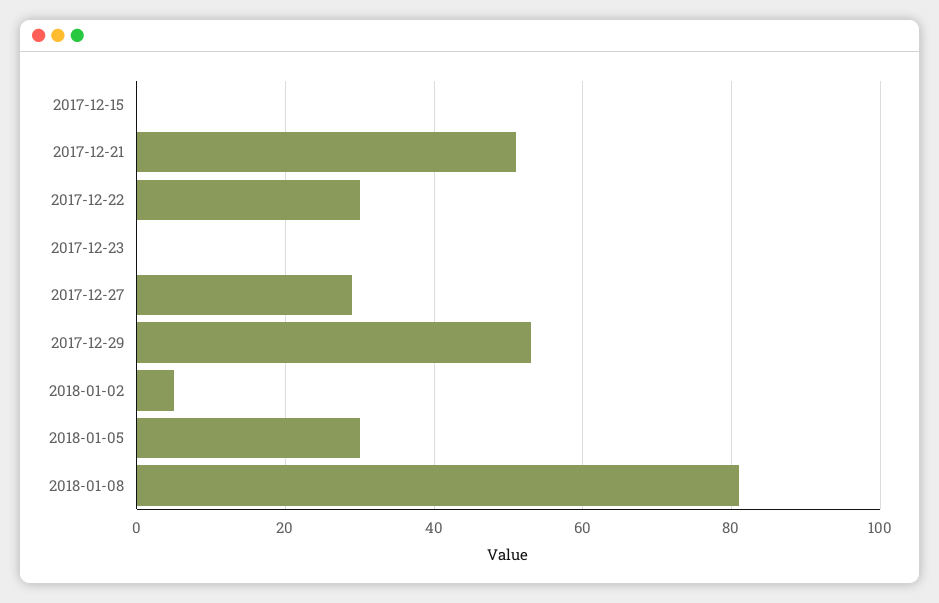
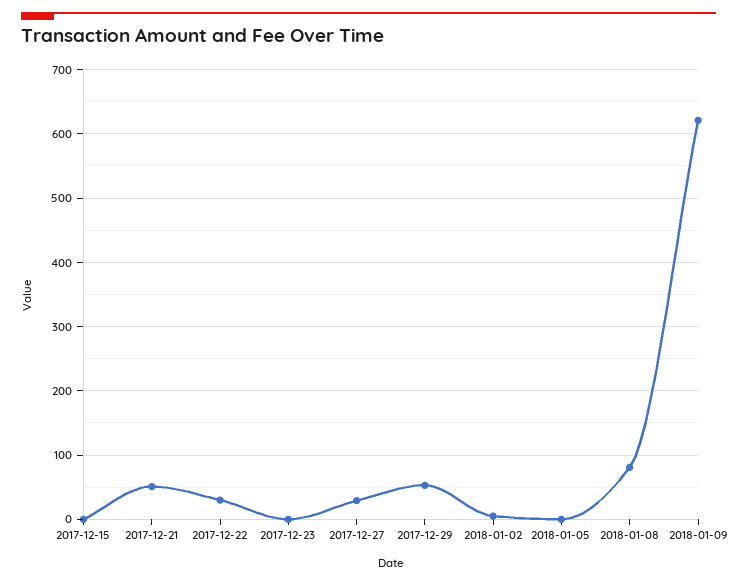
2018-01-05: 30 -> 0
2018-01-09: none -> 620

